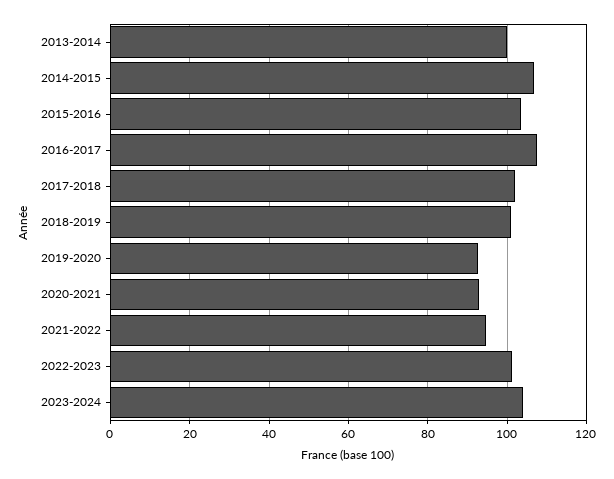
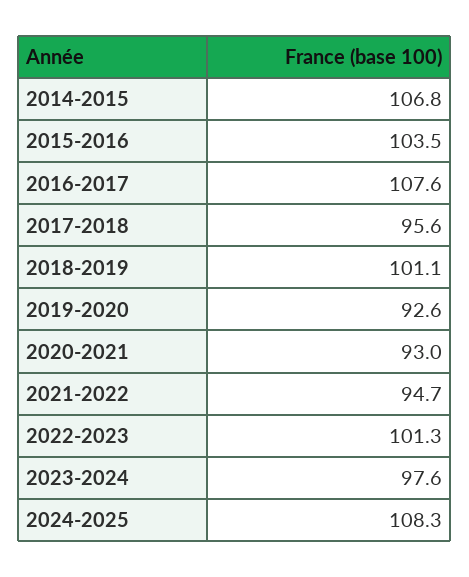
2013-2014: 100 -> none
2017-2018: 102 -> 95.6
2023-2024: 104 -> 97.6
2024-2025: none -> 108.3

